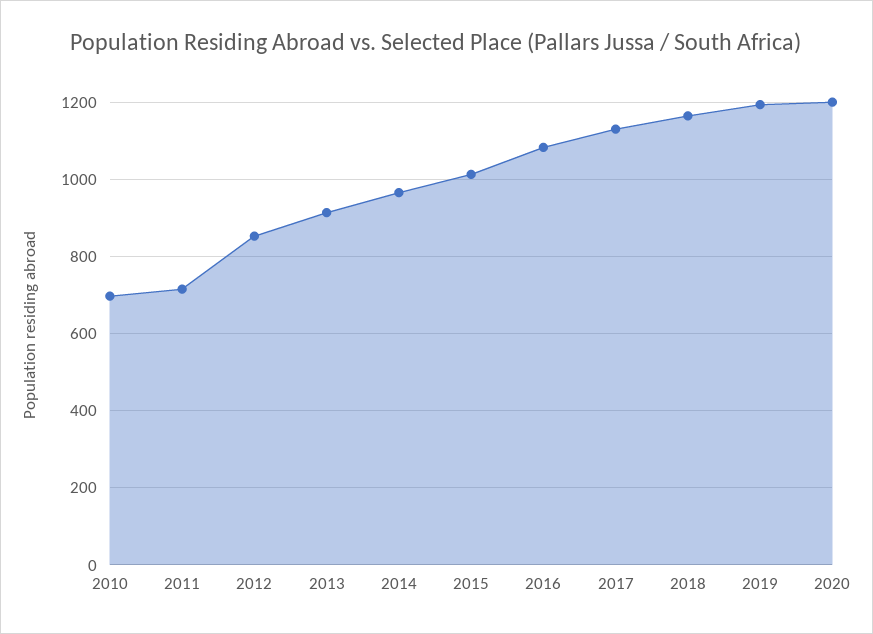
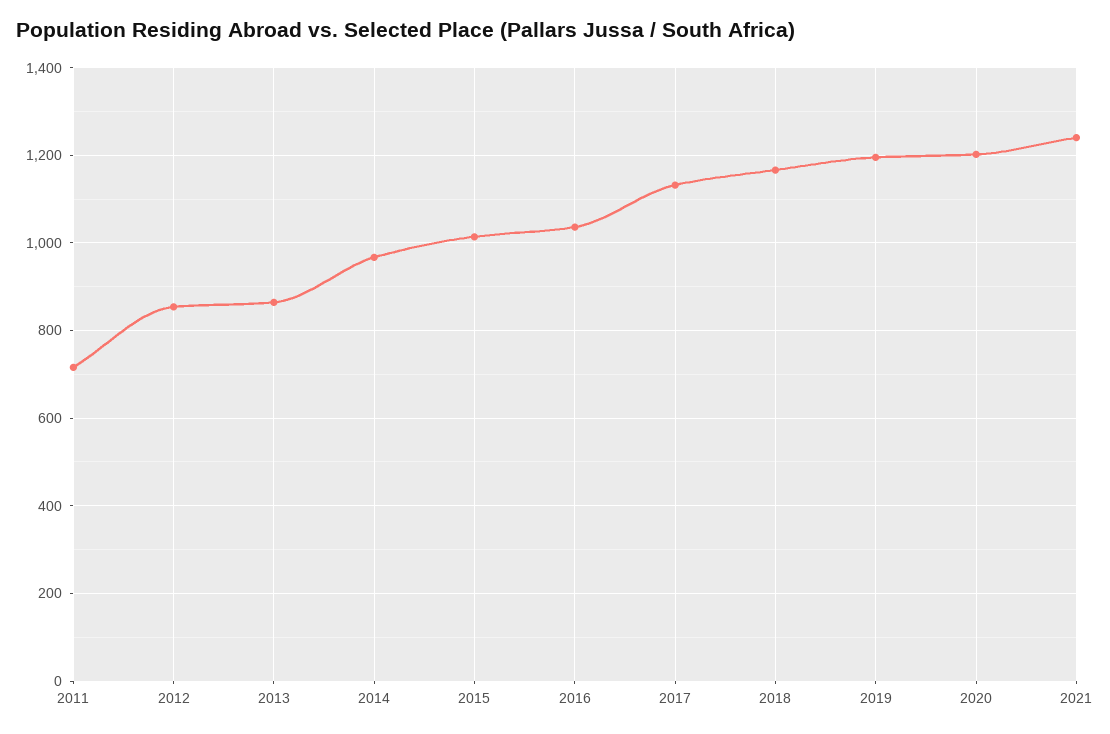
2010: 700 -> none
2013: 920 -> 860
2016: 1080 -> 1040
2021: none -> 1240

